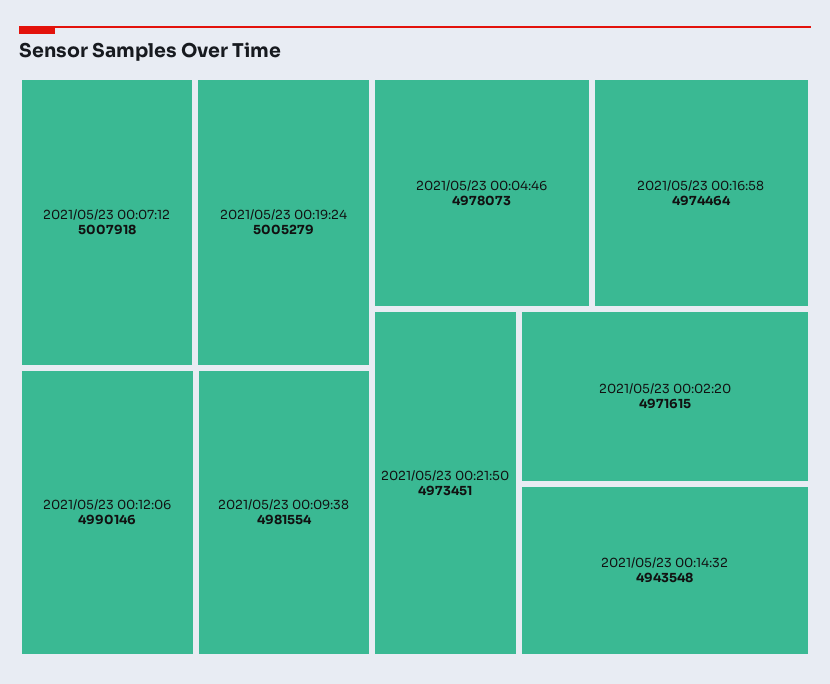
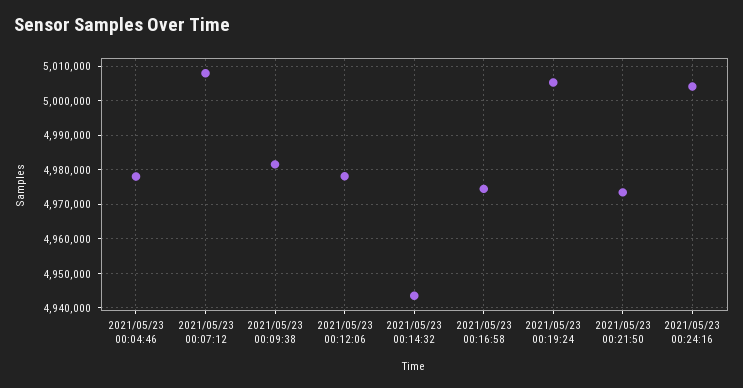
2021/05/23 00:12:06: 4990146 -> 4978000
2021/05/23 00:02:20: 4971615 -> none
2021/05/23 00:24:16: none -> 5004000

